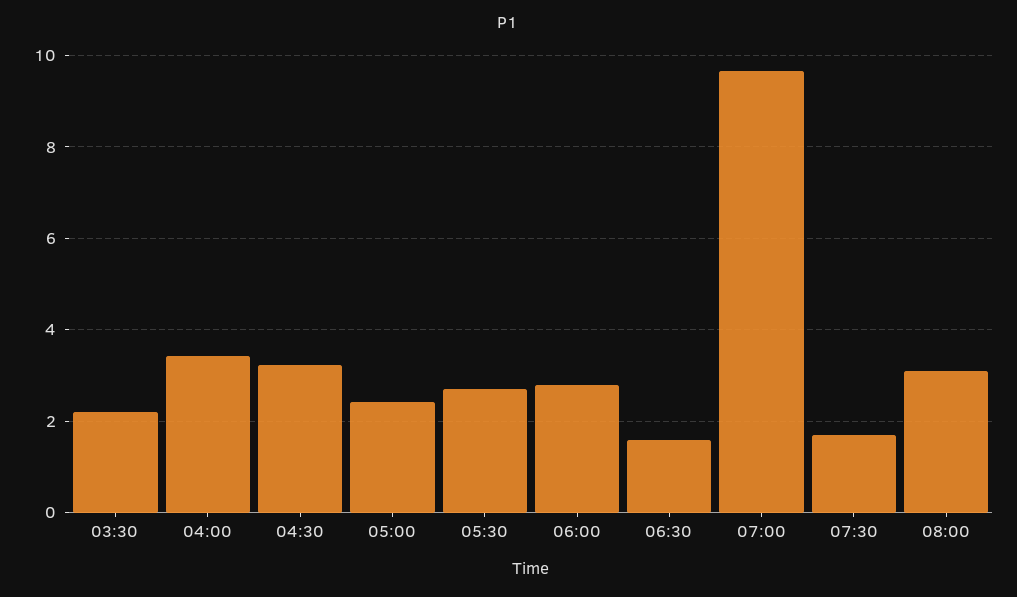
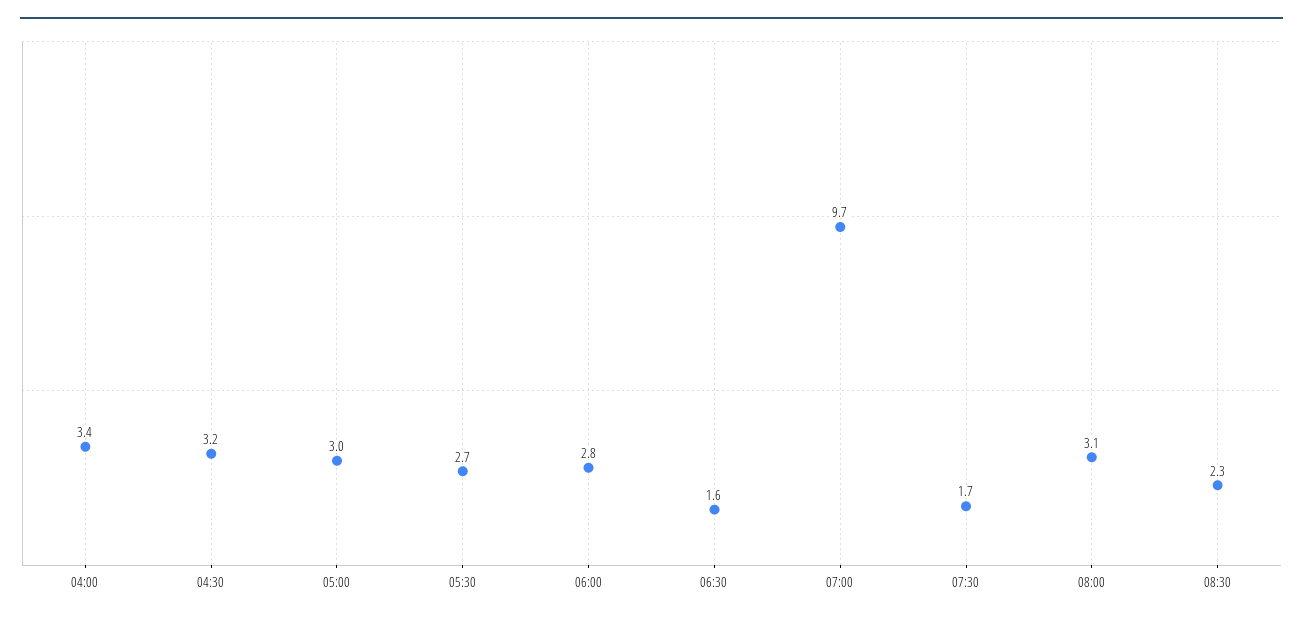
03:30: 2.2 -> none
05:00: 2.4 -> 3
08:30: none -> 2.3

